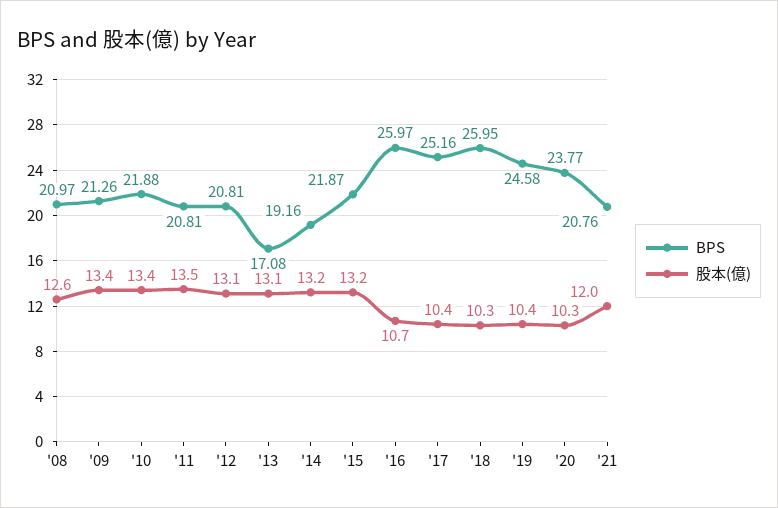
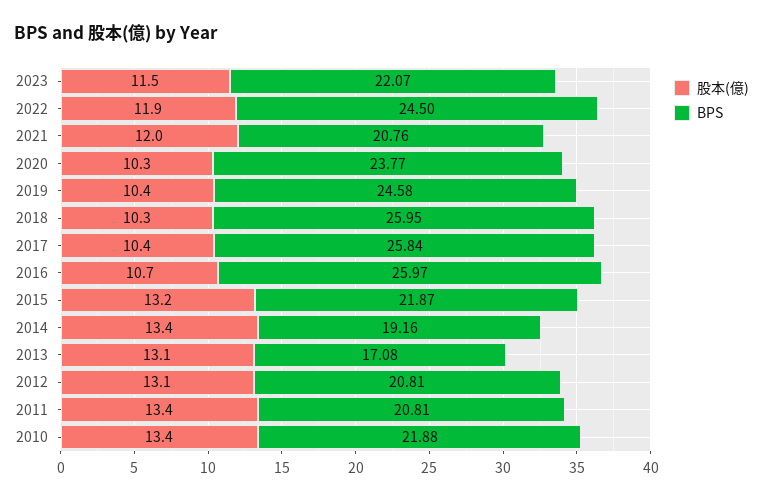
BPS, '08: 20.97 -> none
股本(億), '08: 12.6 -> none
BPS, '09: 21.26 -> none
股本(億), '09: 13.4 -> none
股本(億), '11: 13.5 -> 13.4
股本(億), '14: 13.2 -> 13.4
BPS, '17: 25.16 -> 25.84
股本(億), 2023: none -> 11.5
BPS, 2023: none -> 22.07
股本(億), 2022: none -> 11.9
BPS, 2022: none -> 24.5

